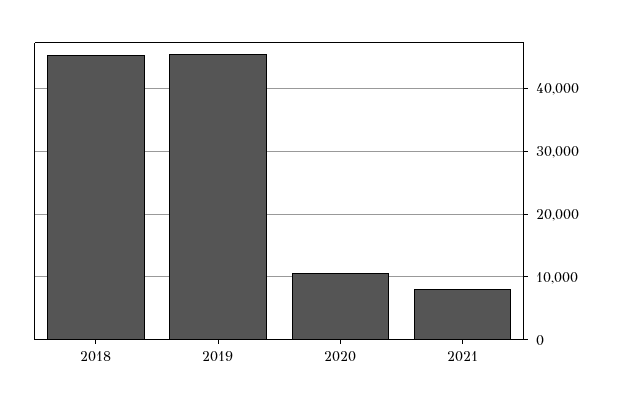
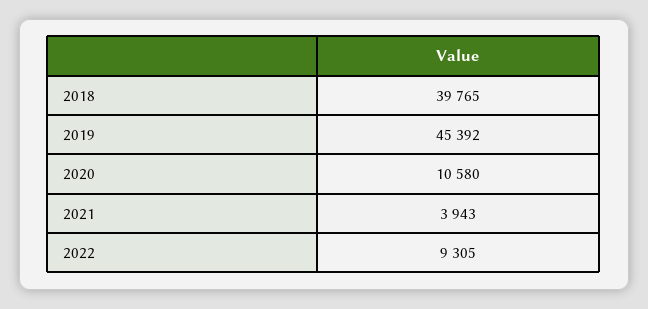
2018: 45000 -> 39765
2021: 8000 -> 3943
2022: none -> 9305

